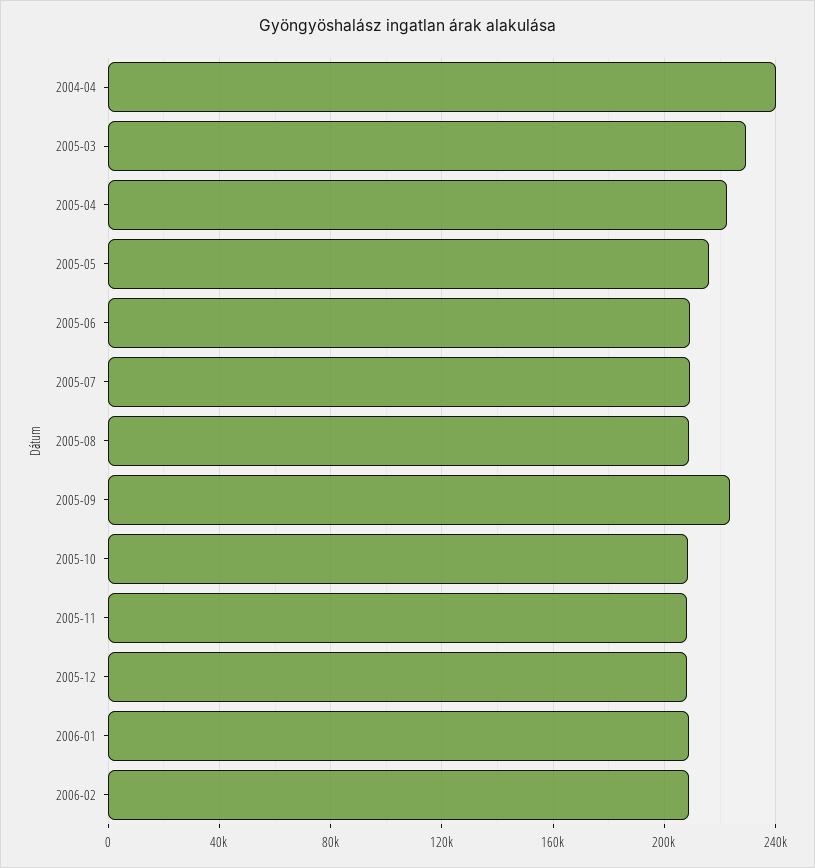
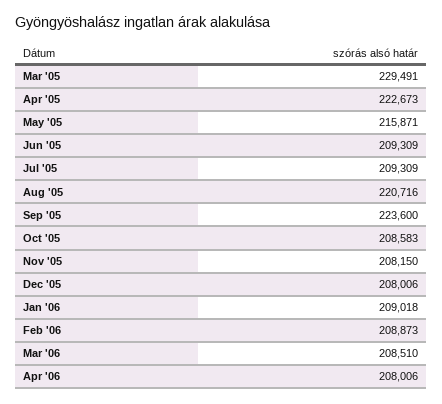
2004-04: 240000 -> none
2005-08: 210000 -> 220716
Mar '06: none -> 208510
Apr '06: none -> 208006

